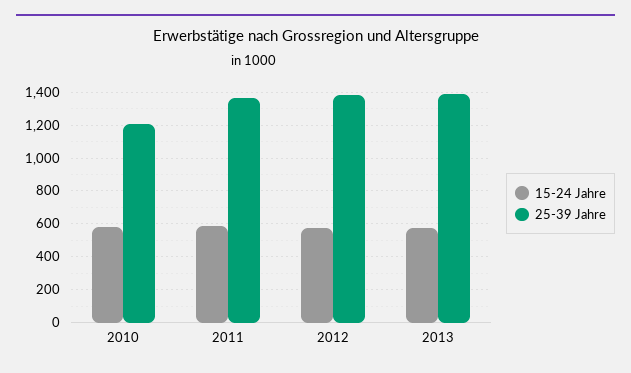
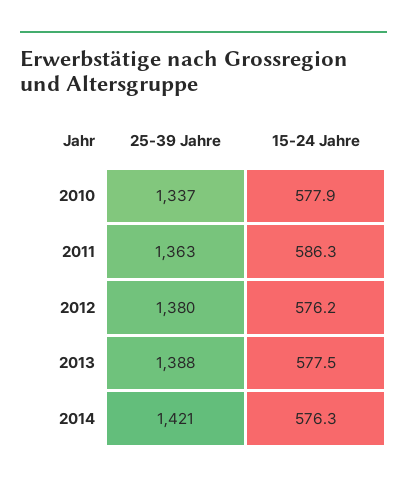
25-39 Jahre, 2010: 1200 -> 1337
25-39 Jahre, 2014: none -> 1421
15-24 Jahre, 2014: none -> 576.3

